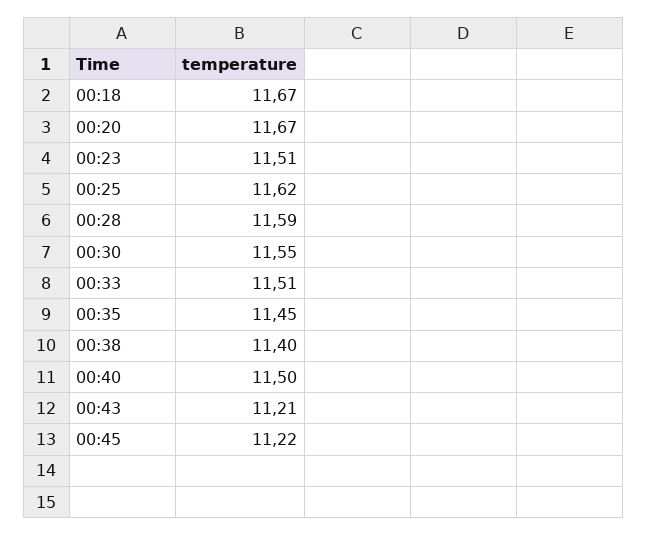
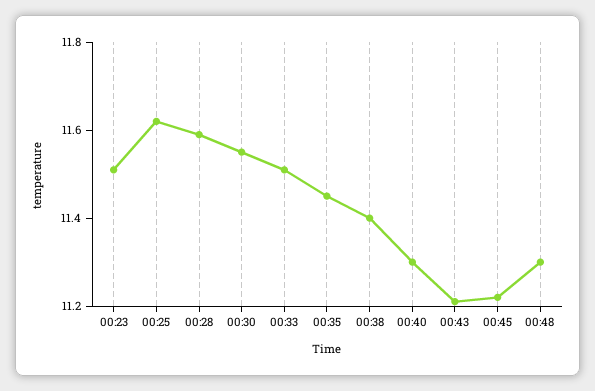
00:18: 11.67 -> none
00:20: 11.67 -> none
00:40: 11.5 -> 11.3
00:48: none -> 11.3

